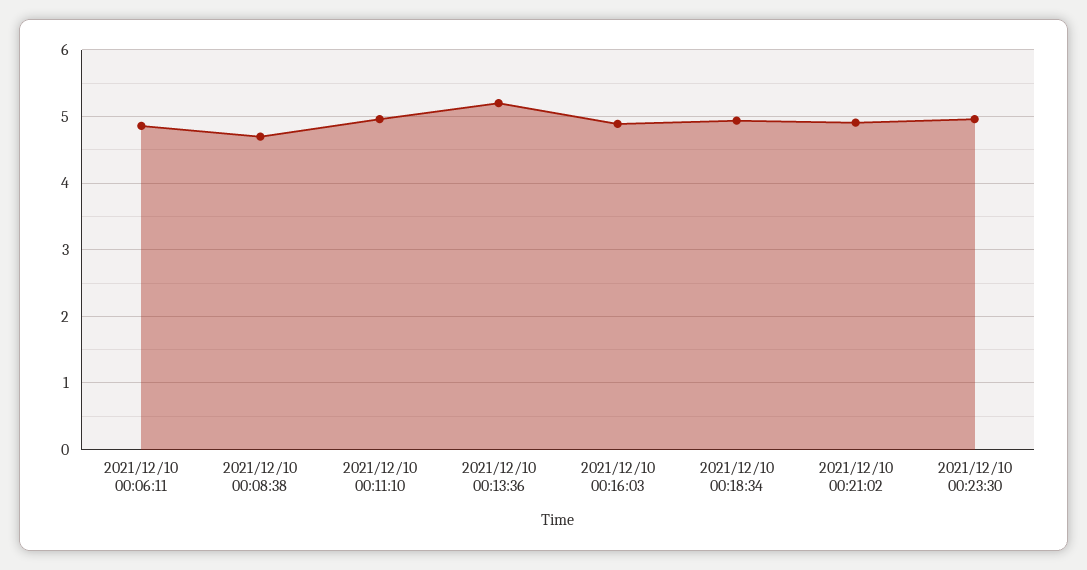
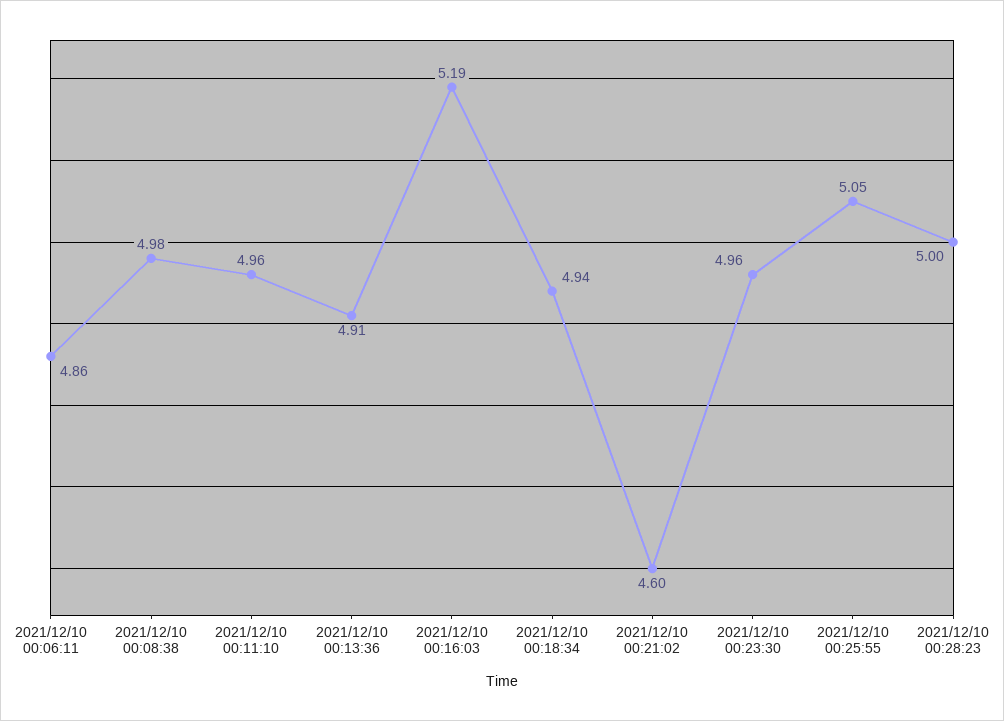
2021/12/10 00:08:38: 4.7 -> 4.98
2021/12/10 00:13:36: 5.2 -> 4.91
2021/12/10 00:16:03: 4.9 -> 5.19
2021/12/10 00:21:02: 4.9 -> 4.6
2021/12/10 00:25:55: none -> 5.05
2021/12/10 00:28:23: none -> 5

